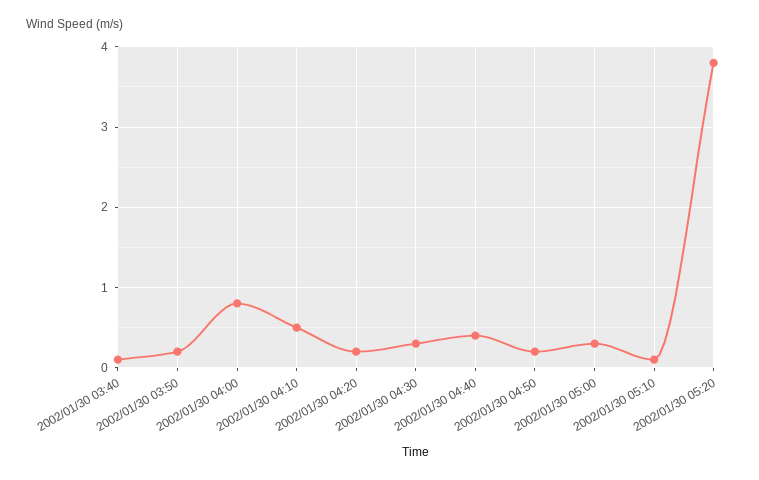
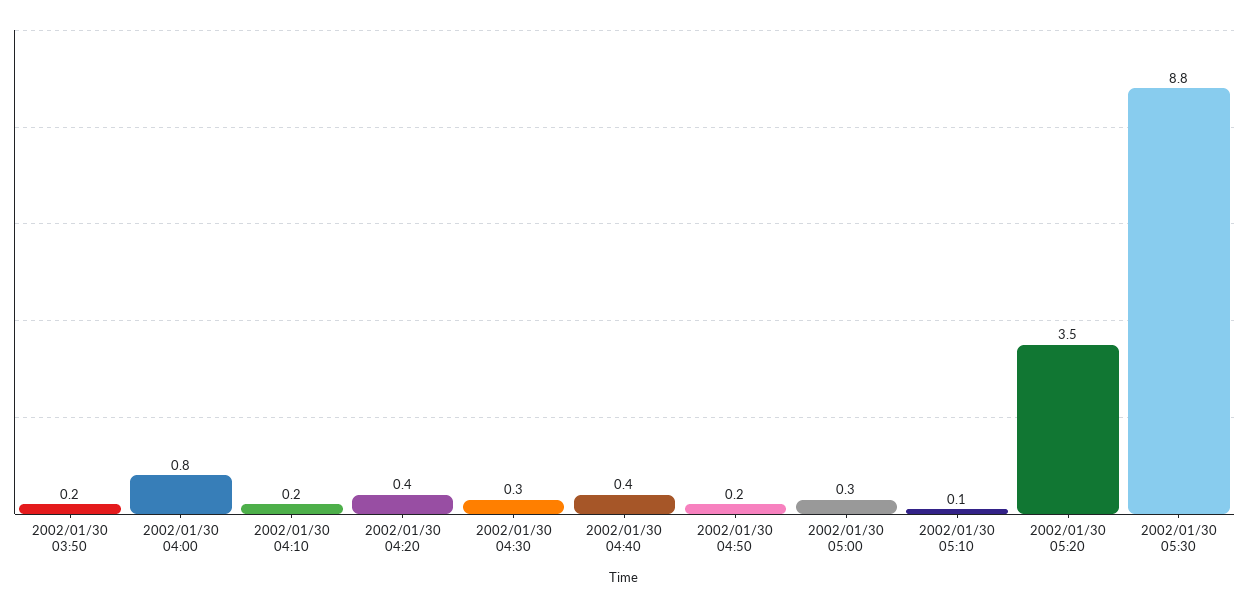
2002/01/30 03:40: 0.1 -> none
2002/01/30 04:10: 0.5 -> 0.2
2002/01/30 04:20: 0.2 -> 0.4
2002/01/30 05:20: 3.8 -> 3.5
2002/01/30 05:30: none -> 8.8

